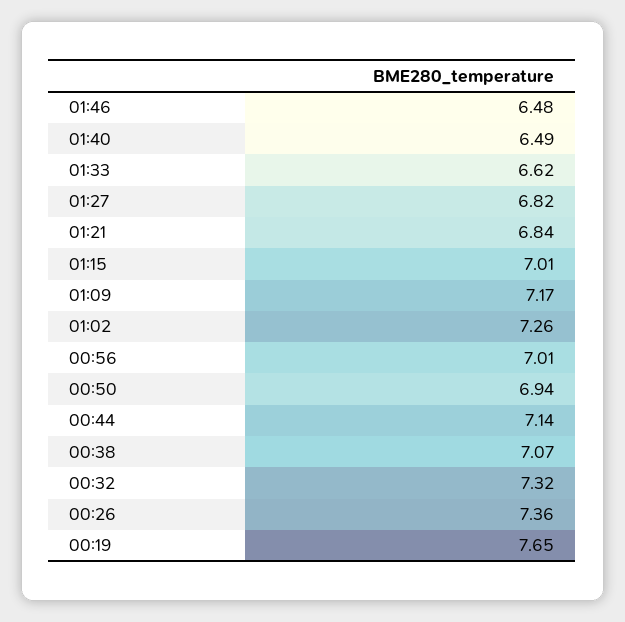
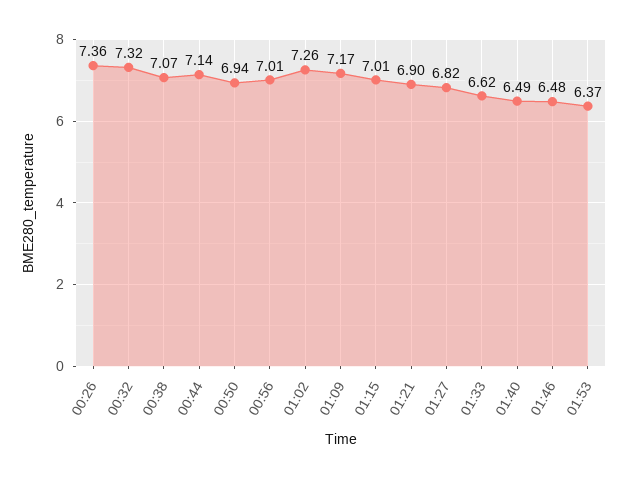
01:21: 6.84 -> 6.9
00:19: 7.65 -> none
01:53: none -> 6.37

